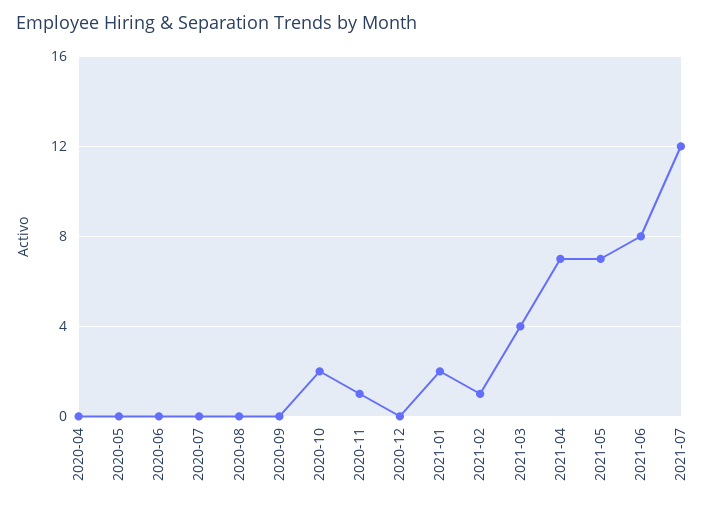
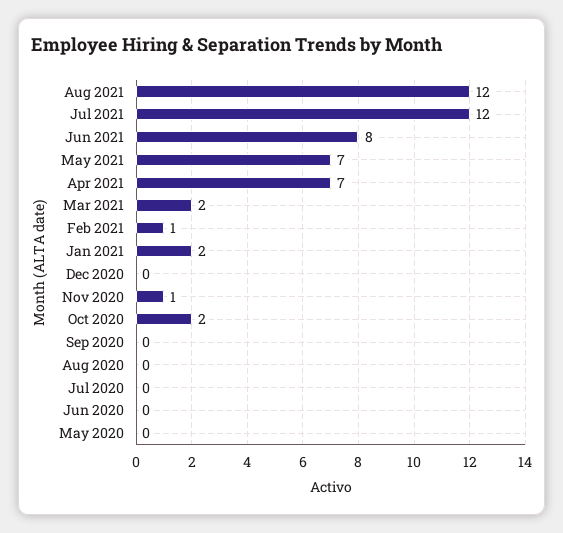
2020-04: 0 -> none
2021-03: 4 -> 2
Aug 2021: none -> 12

